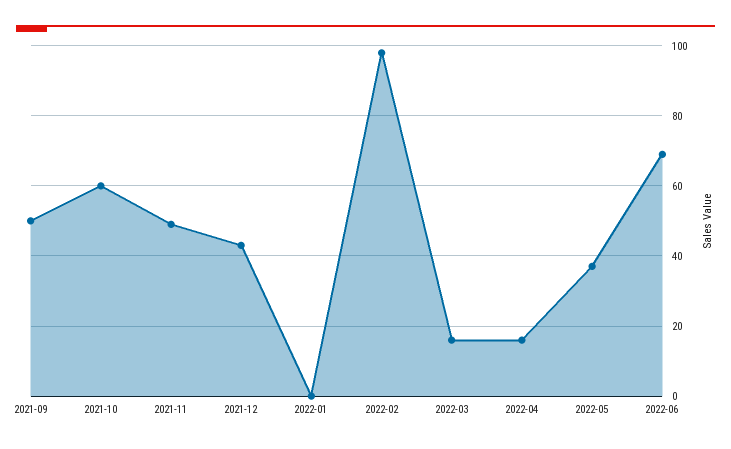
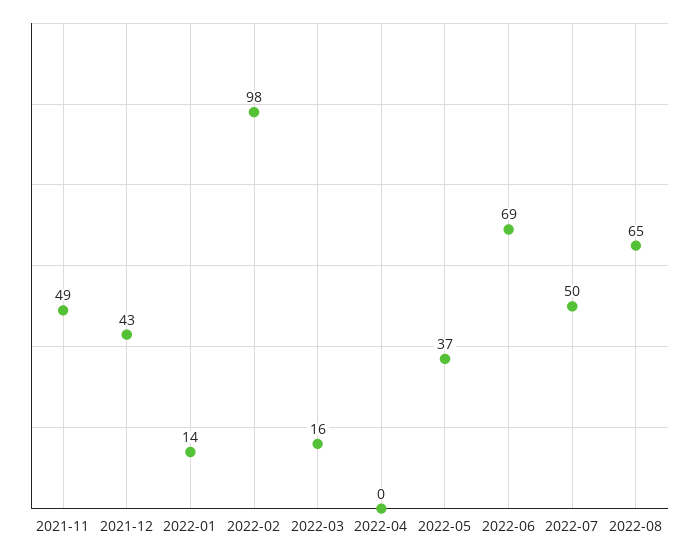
2021-09: 50 -> none
2021-10: 60 -> none
2022-01: 0 -> 14
2022-04: 15 -> 0
2022-07: none -> 50
2022-08: none -> 65

